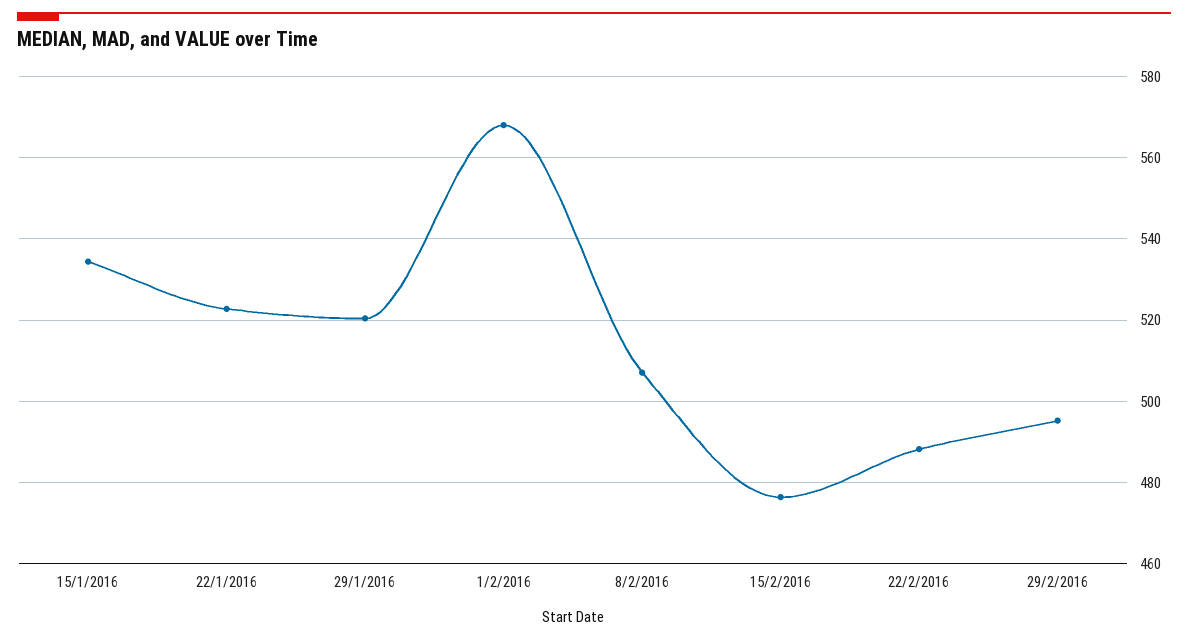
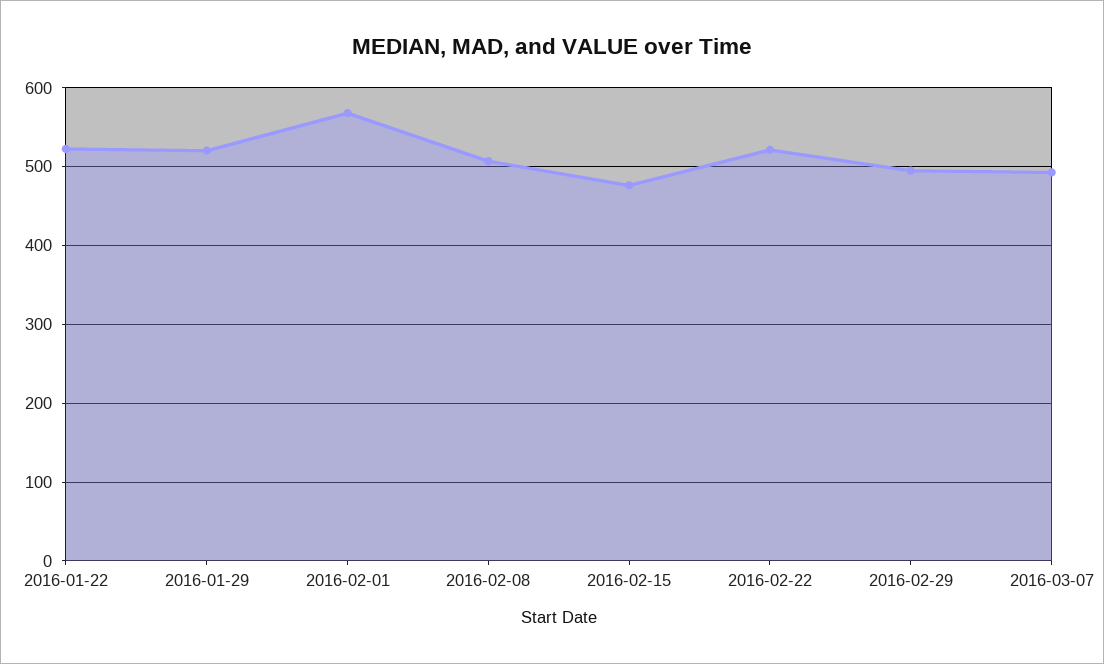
15/1/2016: 534 -> none
22/2/2016: 488 -> 520
2016-03-07: none -> 490

